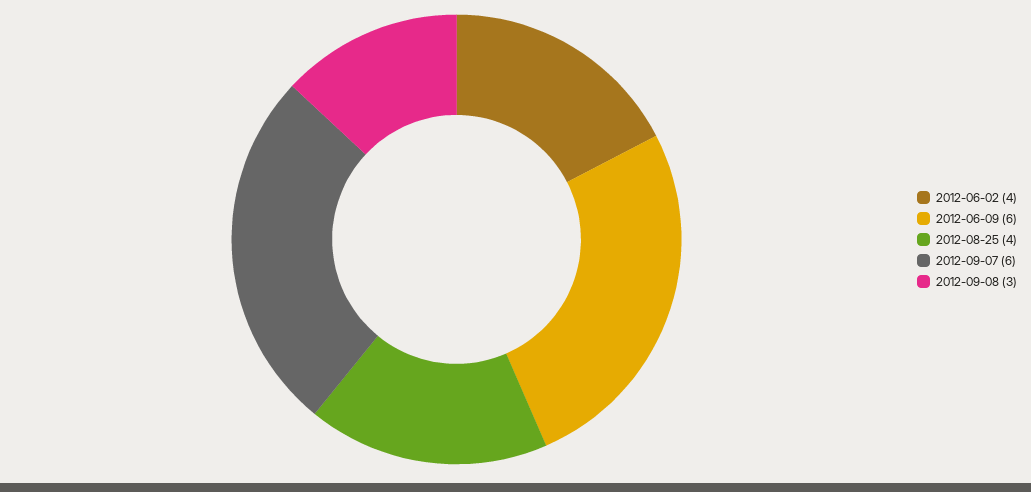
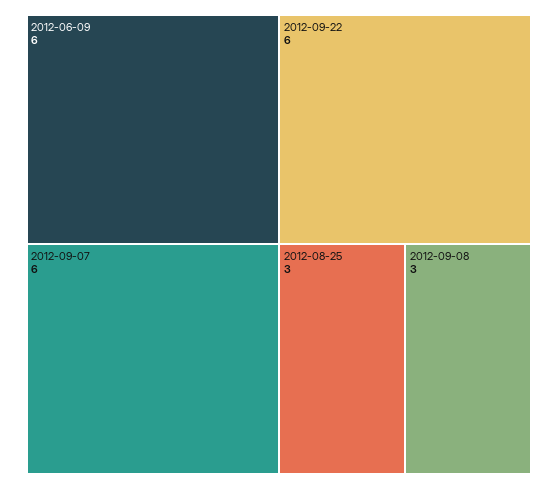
2012-06-02: 4 -> none
2012-08-25: 4 -> 3
2012-09-22: none -> 6

